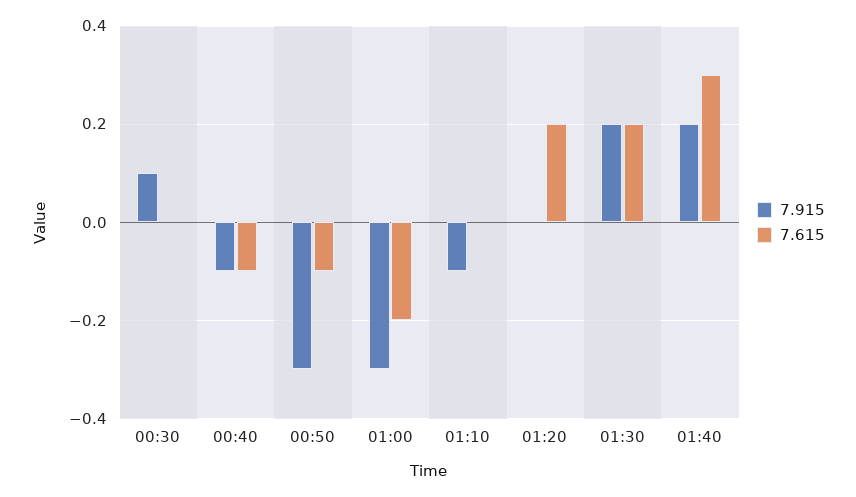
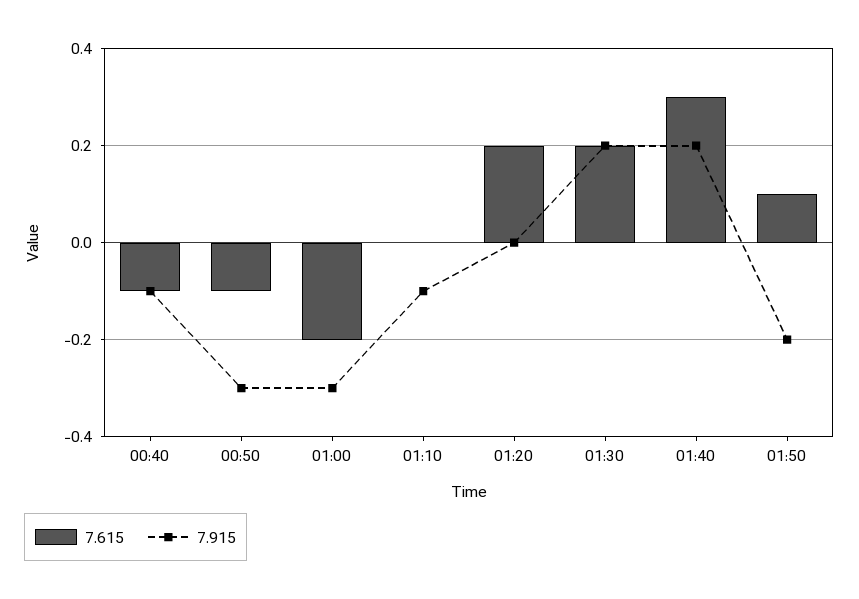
7.915, 00:30: 0.1 -> none
7.615, 00:30: 0 -> none
7.615, 01:50: none -> 0.1
7.915, 01:50: none -> -0.2

